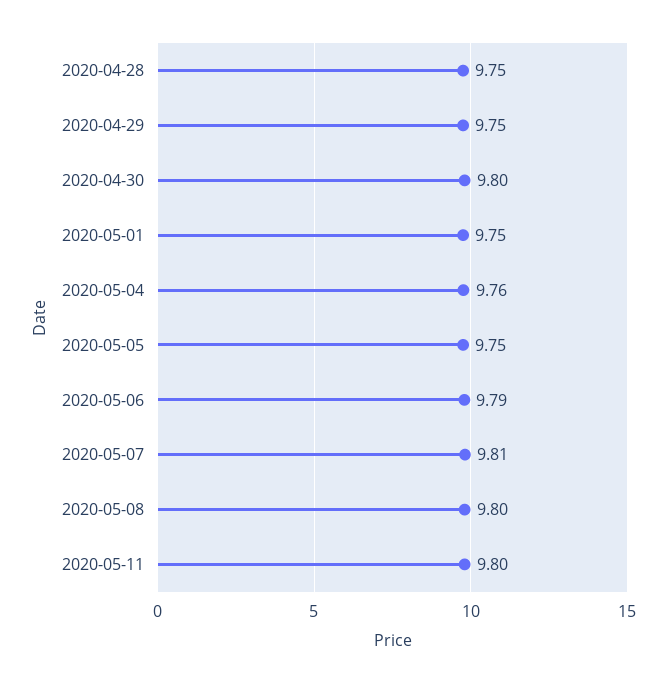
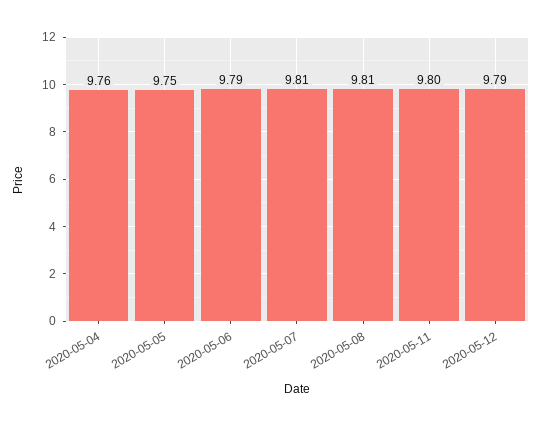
2020-04-28: 9.75 -> none
2020-04-29: 9.75 -> none
2020-04-30: 9.8 -> none
2020-05-01: 9.75 -> none
2020-05-08: 9.8 -> 9.81
2020-05-12: none -> 9.79

